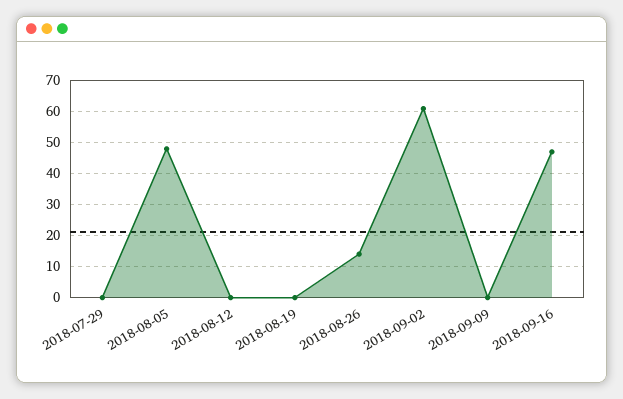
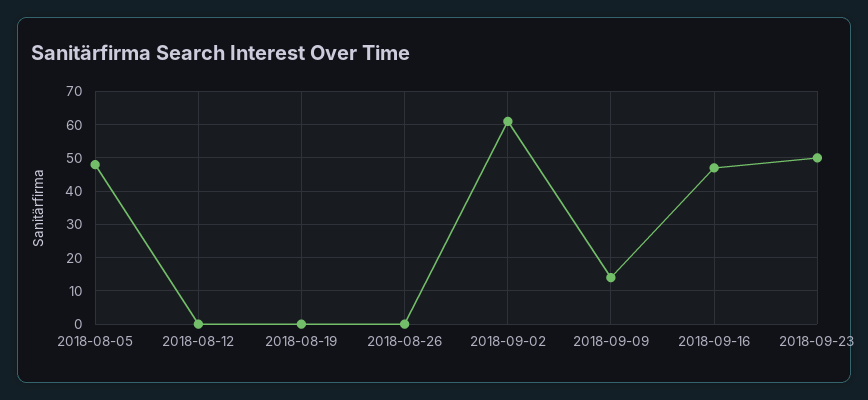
2018-07-29: 0 -> none
2018-08-26: 15 -> 0
2018-09-09: 0 -> 15
2018-09-23: none -> 50

